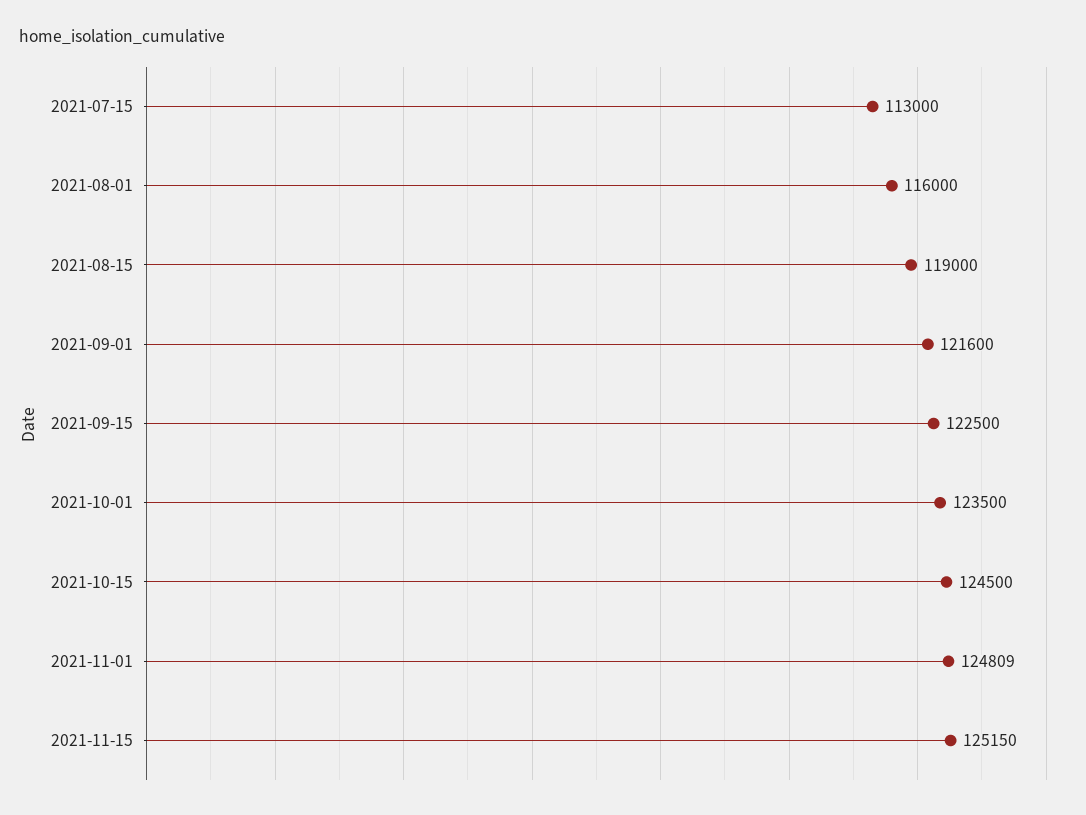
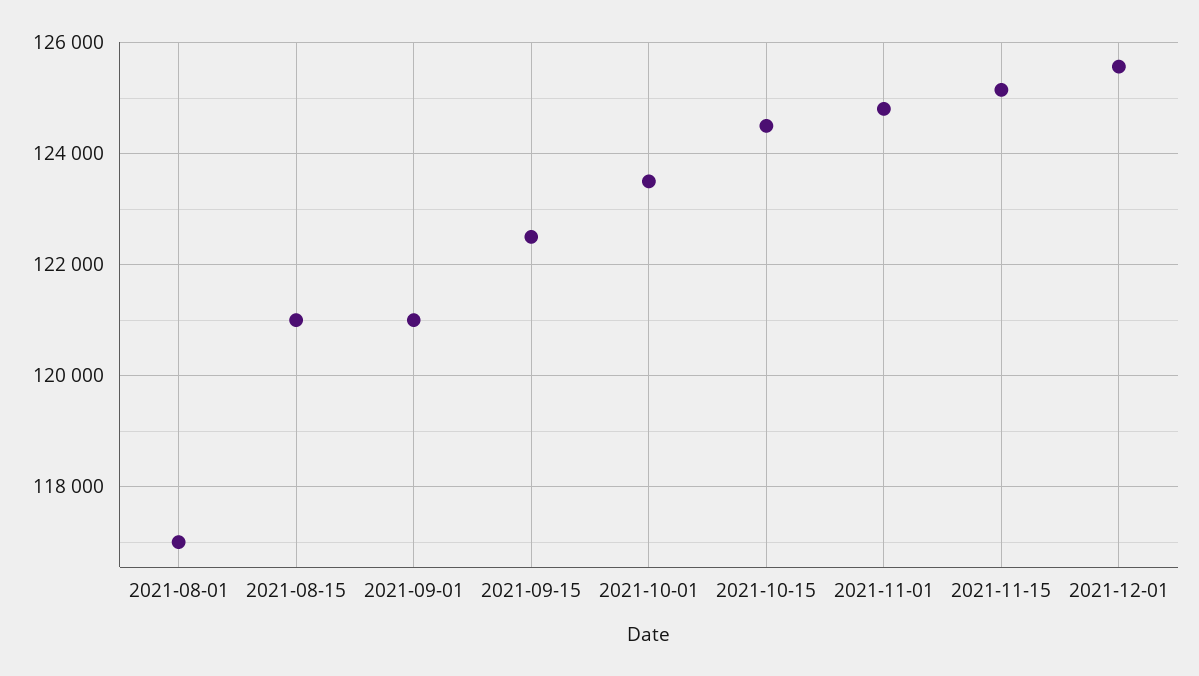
2021-07-15: 113000 -> none
2021-08-01: 116000 -> 117000
2021-08-15: 119000 -> 121000
2021-09-01: 121600 -> 121000
2021-12-01: none -> 125600

